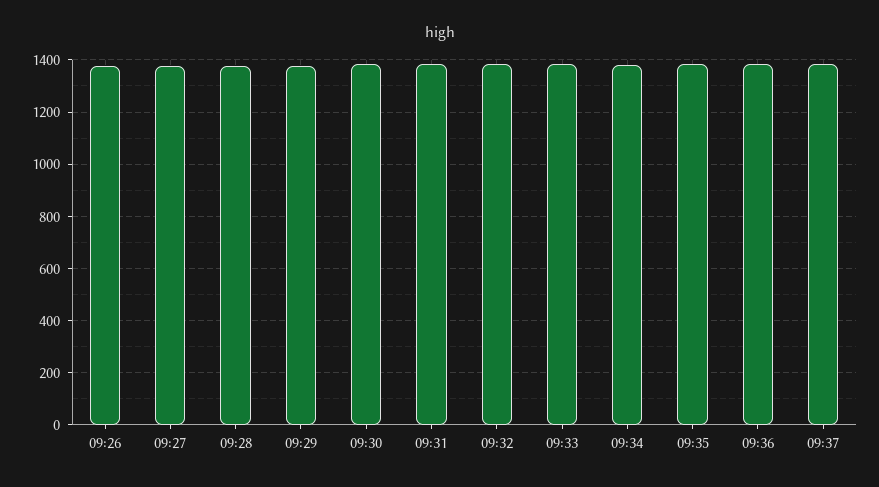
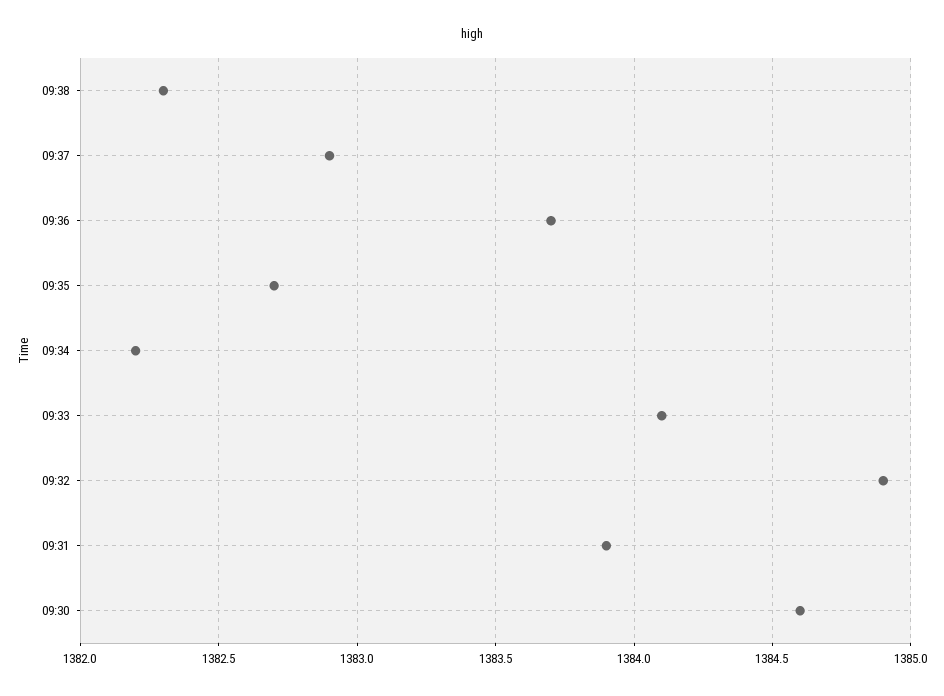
09:26: 1375 -> none
09:27: 1375 -> none
09:28: 1375 -> none
09:29: 1375 -> none
09:38: none -> 1382.3

